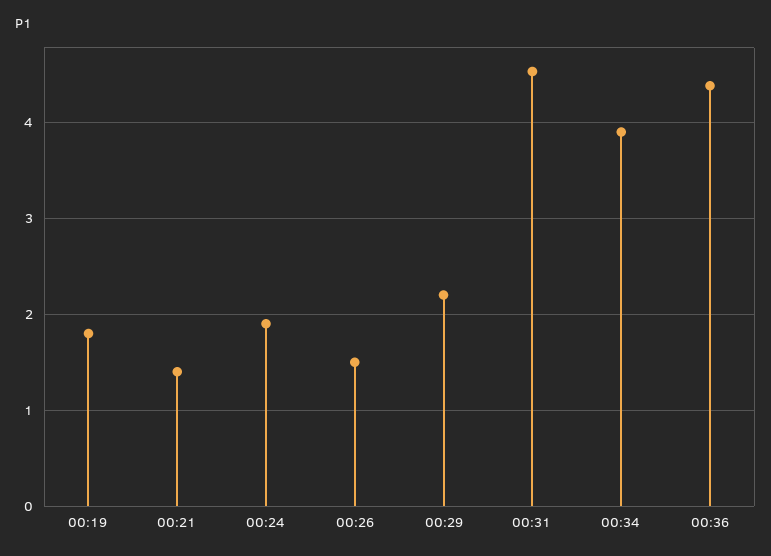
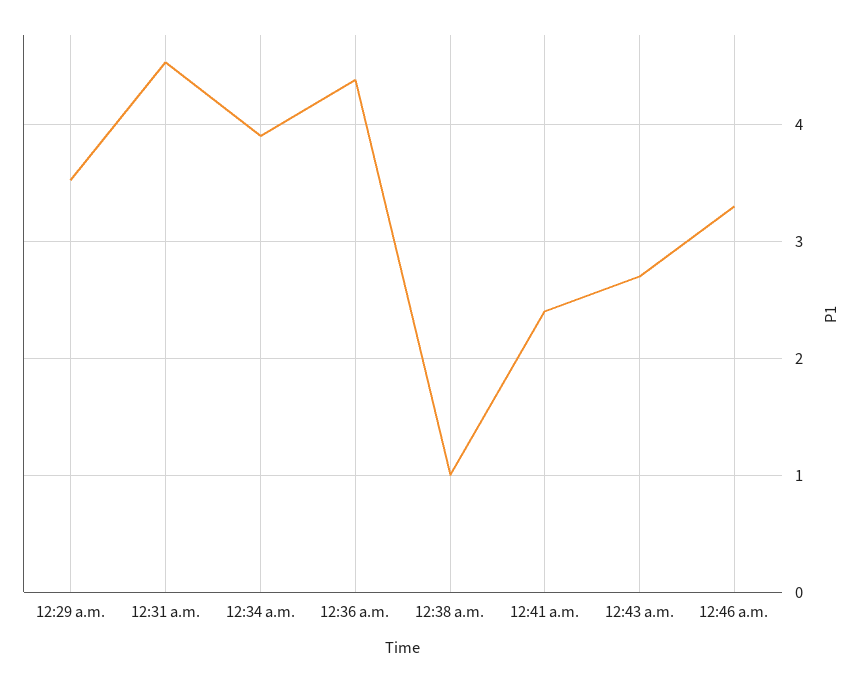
00:19: 1.8 -> none
00:21: 1.4 -> none
00:24: 1.9 -> none
00:26: 1.5 -> none
00:29: 2.2 -> 3.5
12:38 a.m.: none -> 1
12:41 a.m.: none -> 2.4
12:43 a.m.: none -> 2.7
12:46 a.m.: none -> 3.3

